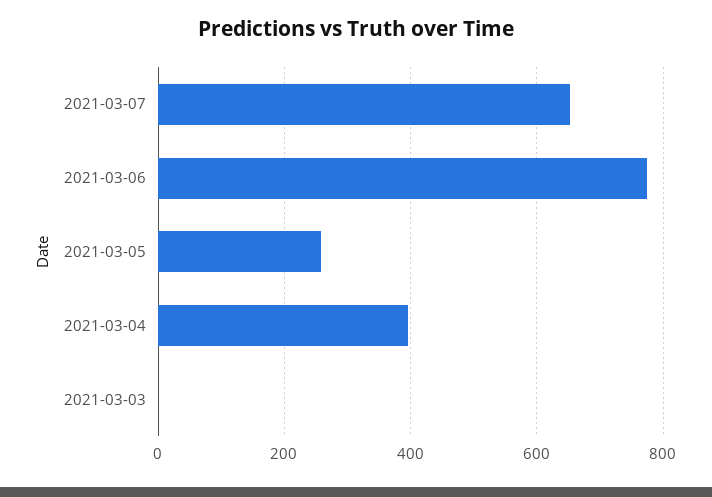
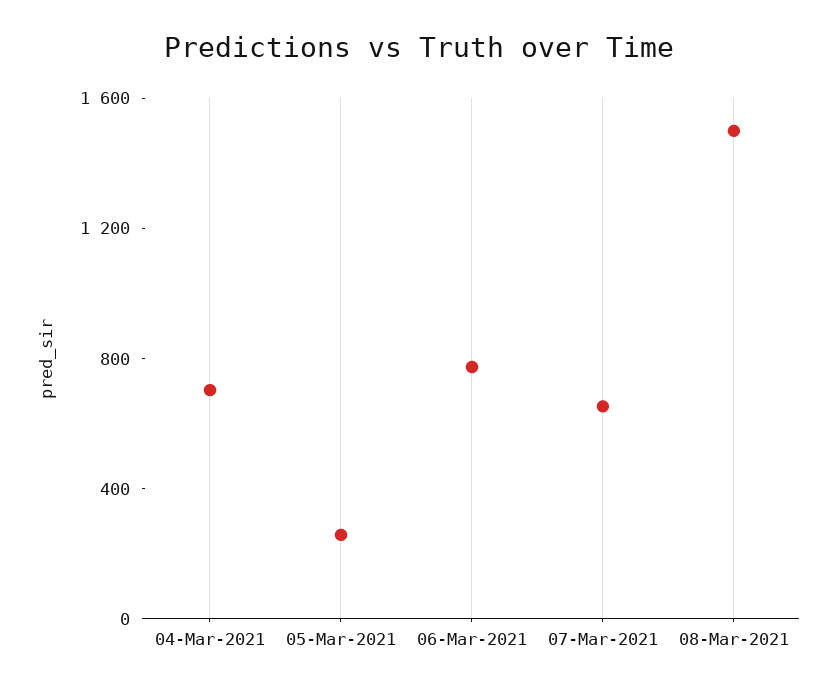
2021-03-04: 400 -> 700
2021-03-03: 0 -> none
08-Mar-2021: none -> 1500

